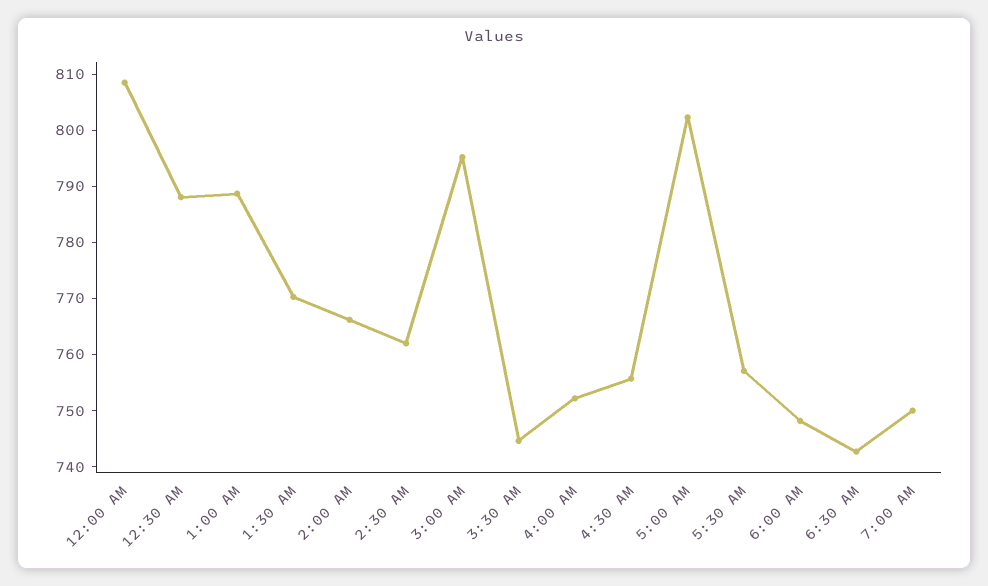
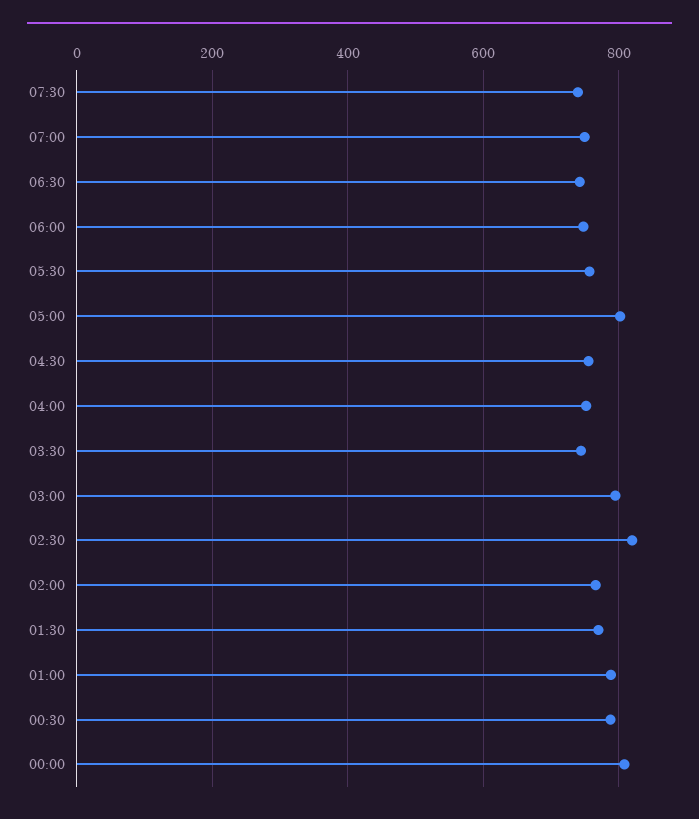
2:30 AM: 762 -> 820
07:30: none -> 740

